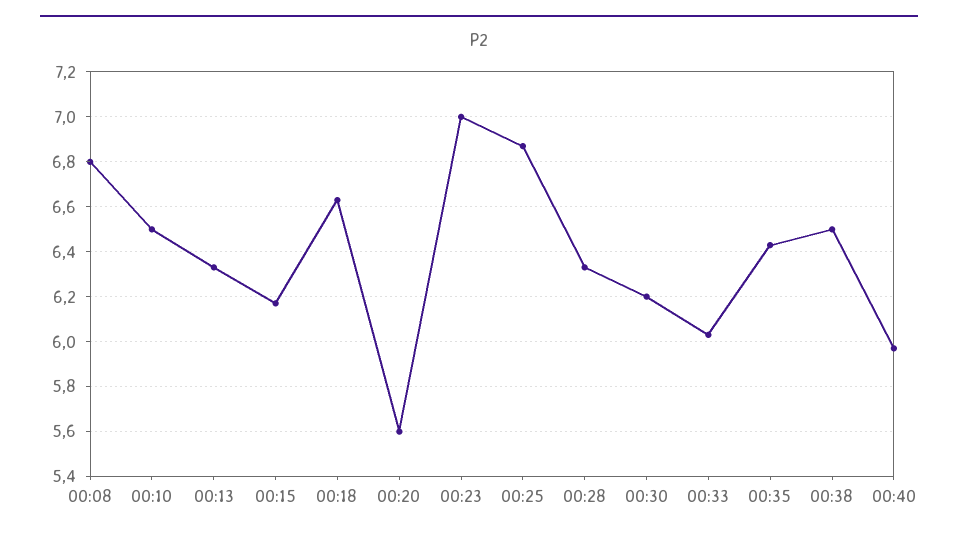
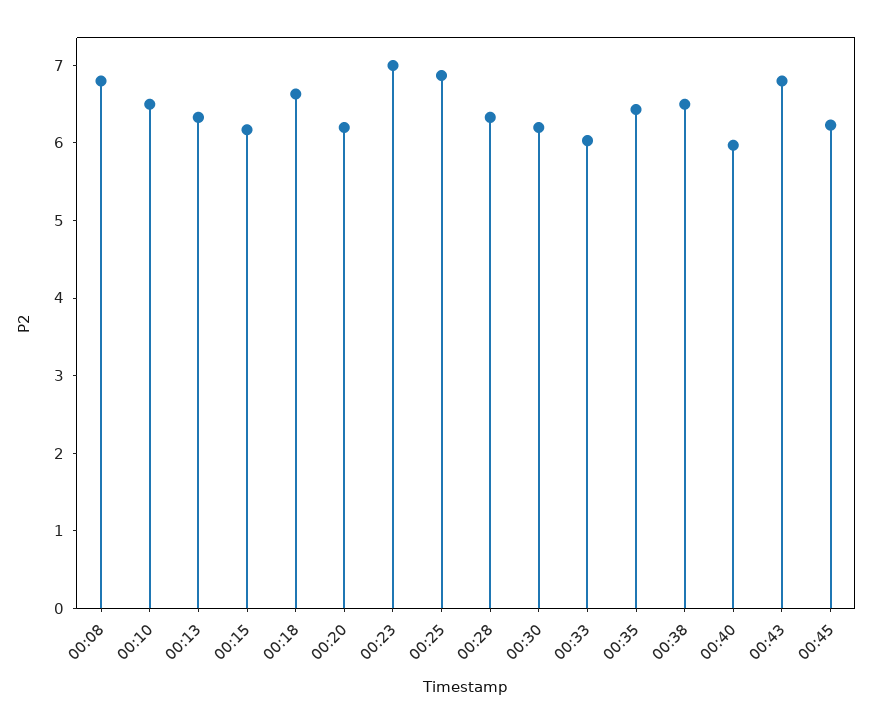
00:20: 5.6 -> 6.2
00:43: none -> 6.8
00:45: none -> 6.2

